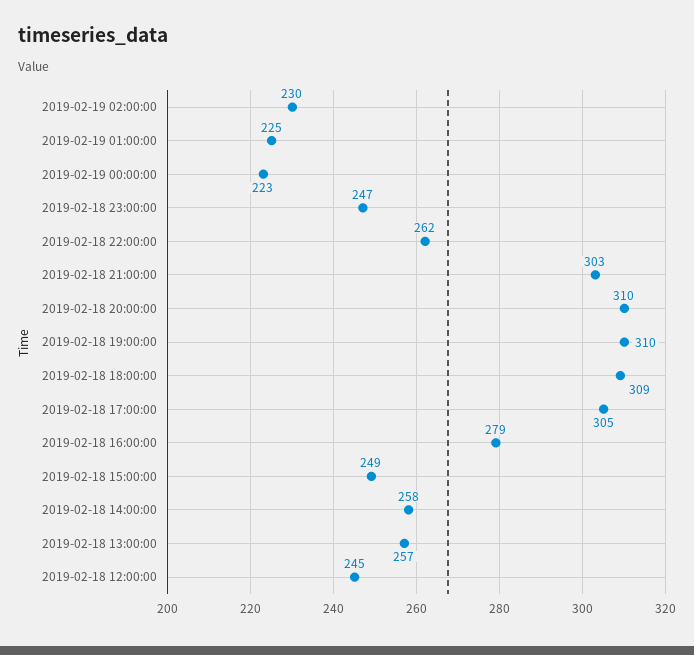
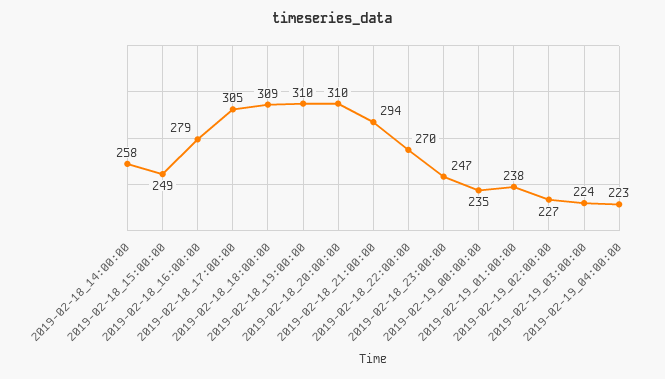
2019-02-19 02:00:00: 230 -> 227
2019-02-19 01:00:00: 225 -> 238
2019-02-19 00:00:00: 223 -> 235
2019-02-18 22:00:00: 262 -> 270
2019-02-18 21:00:00: 303 -> 294
2019-02-18 13:00:00: 257 -> none
2019-02-18 12:00:00: 245 -> none
2019-02-19_03:00:00: none -> 224
2019-02-19_04:00:00: none -> 223

